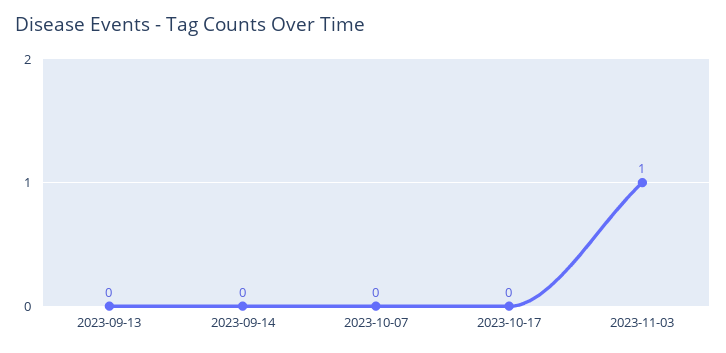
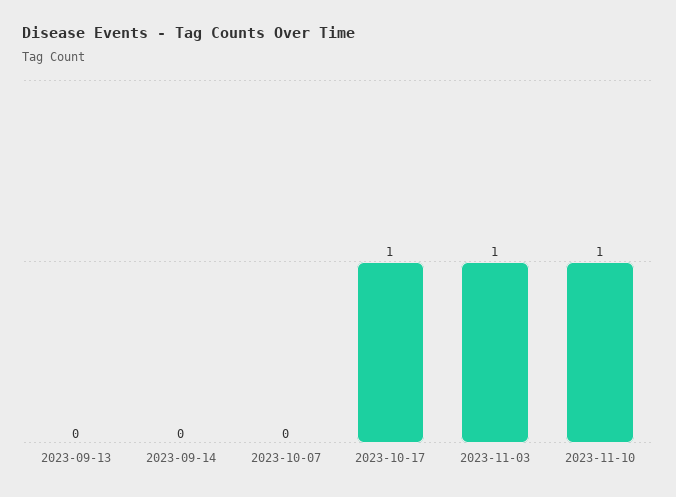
2023-10-17: 0 -> 1
2023-11-10: none -> 1

